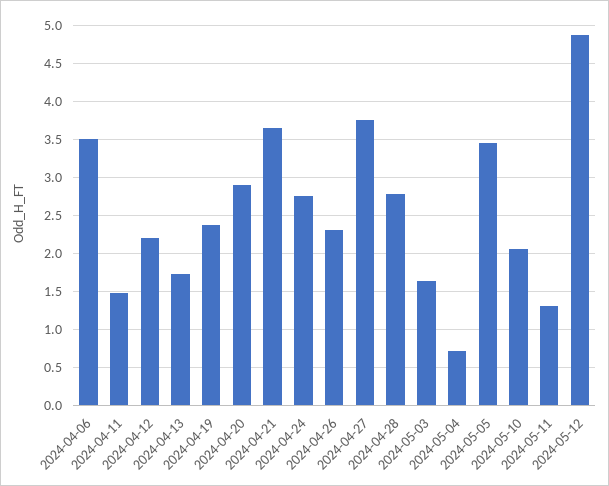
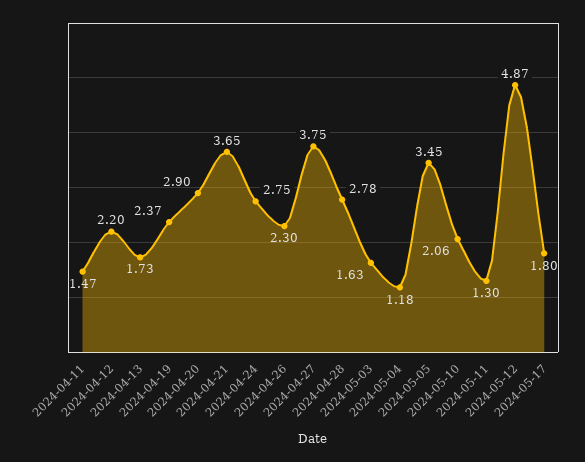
2024-04-06: 3.5 -> none
2024-05-04: 0.7 -> 1.18
2024-05-17: none -> 1.8

